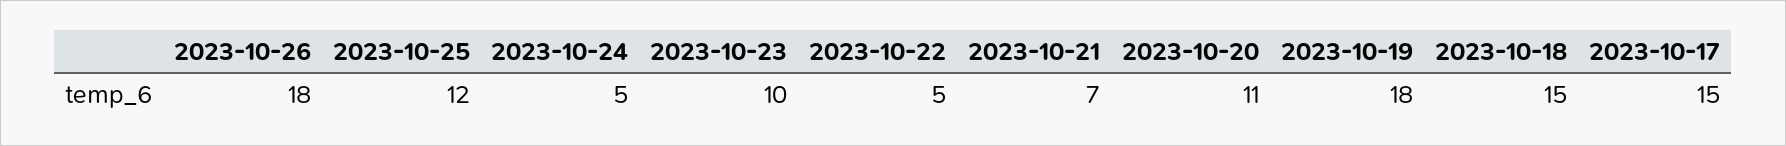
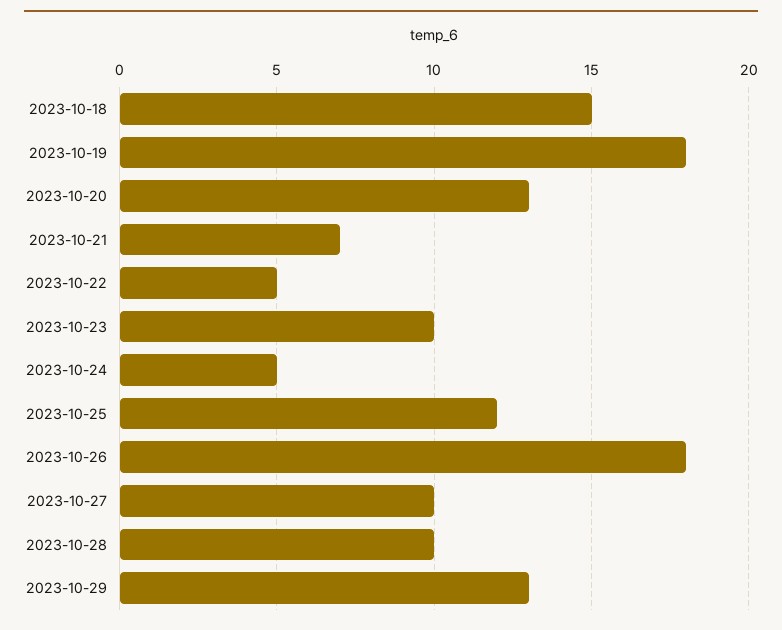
2023-10-20: 11 -> 13
2023-10-17: 15 -> none
2023-10-27: none -> 10
2023-10-28: none -> 10
2023-10-29: none -> 13

